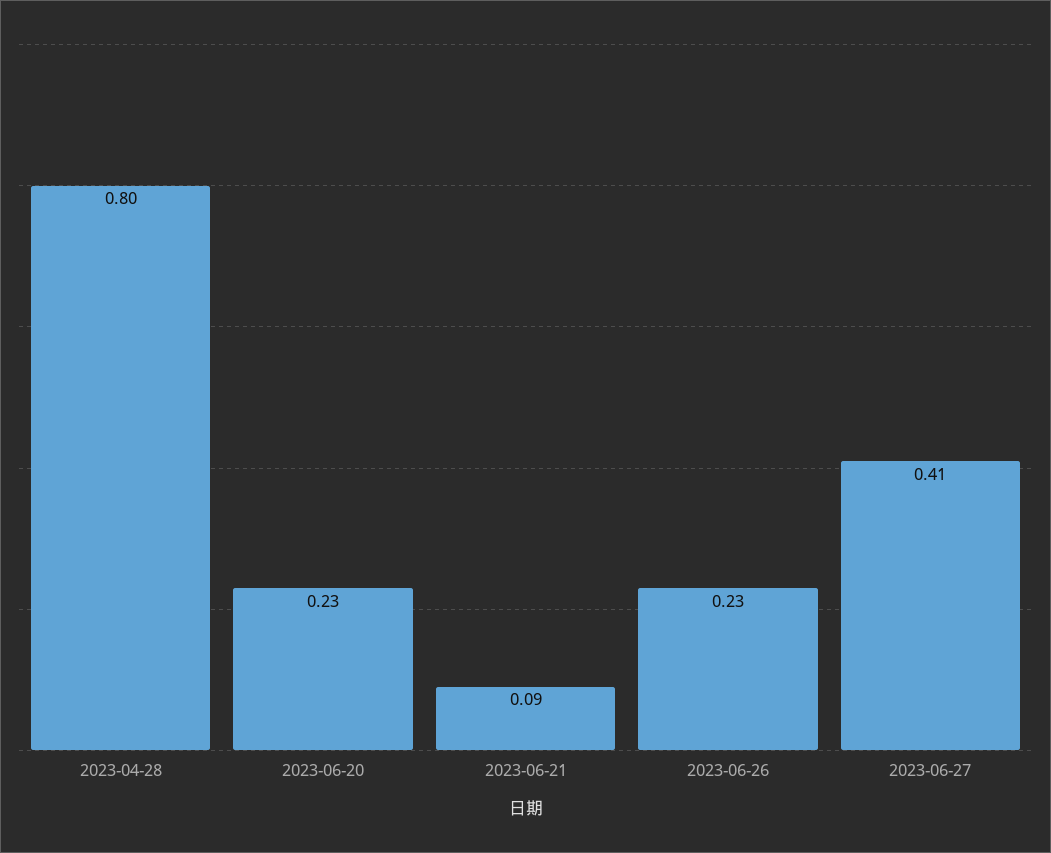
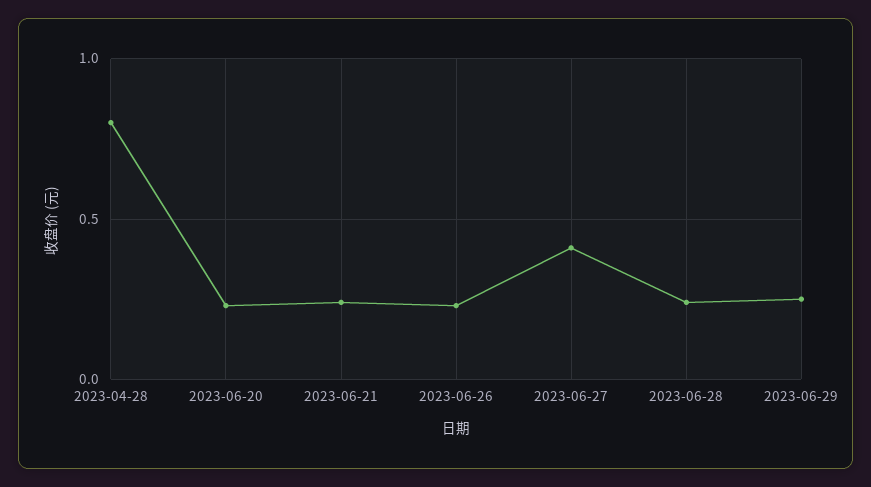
2023-06-21: 0.09 -> 0.25
2023-06-28: none -> 0.25
2023-06-29: none -> 0.25

